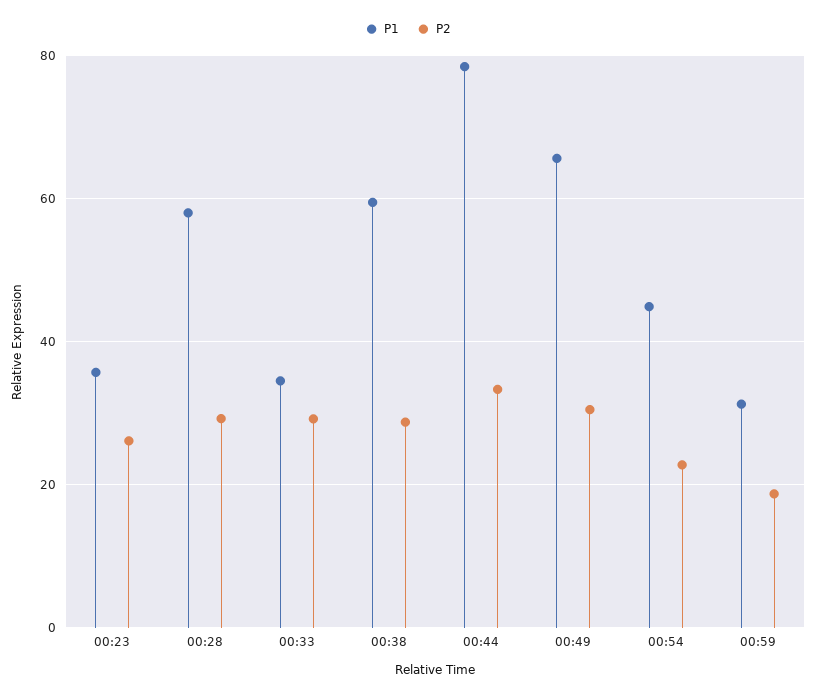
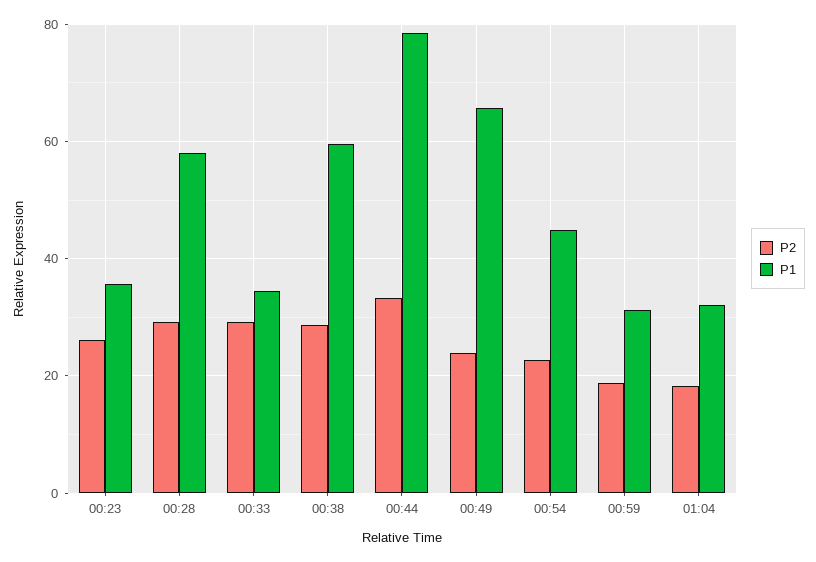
P2, 00:49: 30 -> 24
P2, 01:04: none -> 18
P1, 01:04: none -> 32

